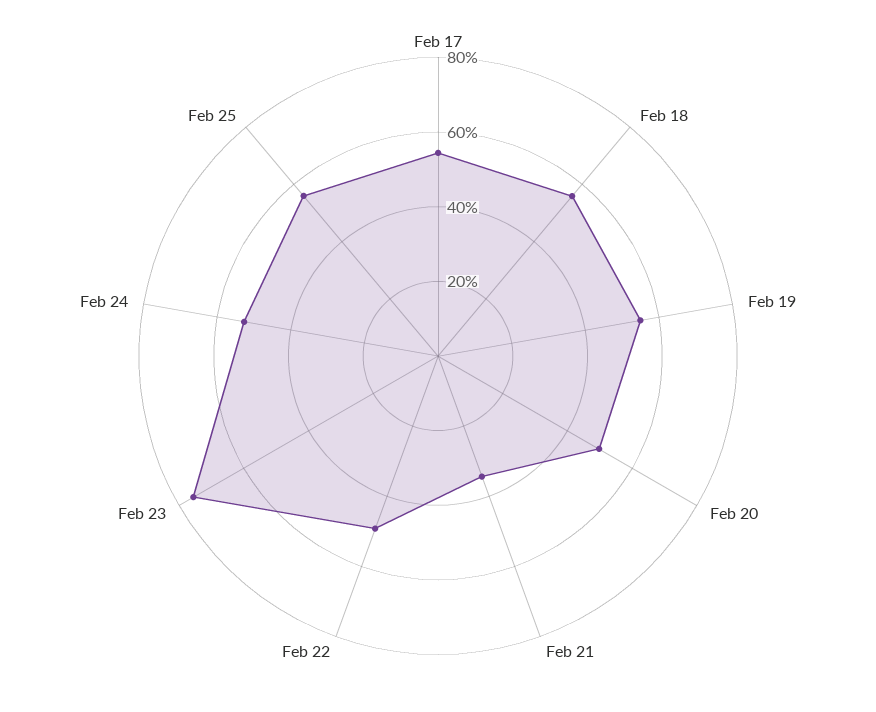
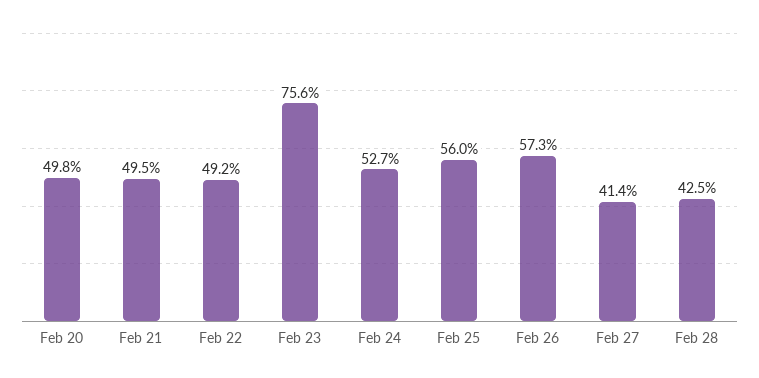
Feb 17: 55 -> none
Feb 18: 55 -> none
Feb 19: 55 -> none
Feb 21: 35 -> 49.5
Feb 26: none -> 57.3
Feb 27: none -> 41.4
Feb 28: none -> 42.5

